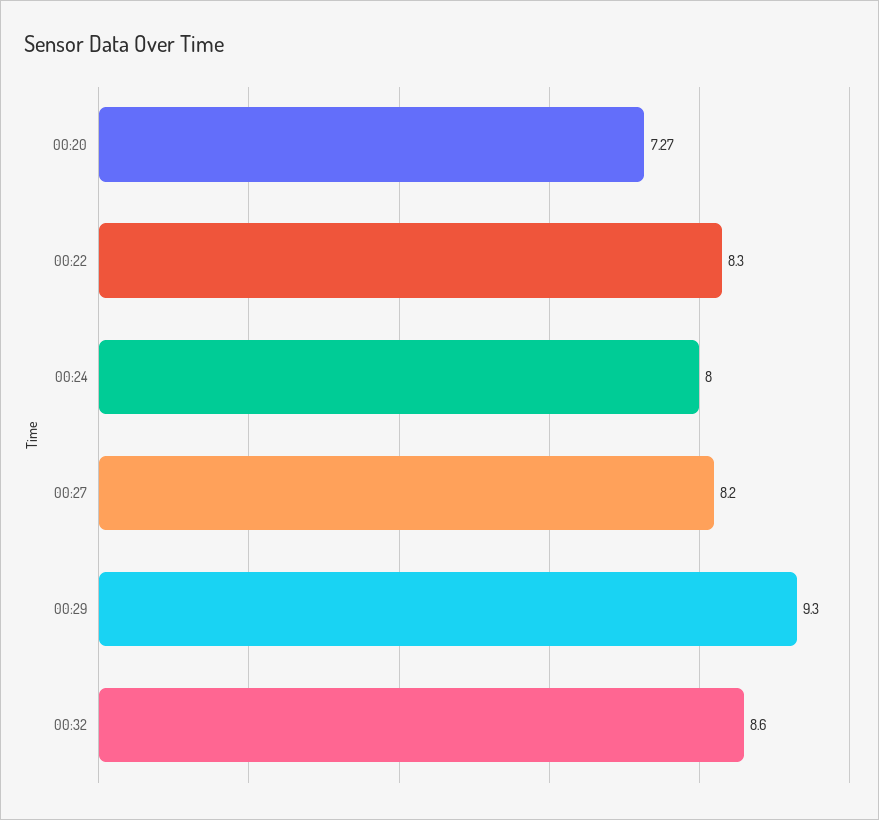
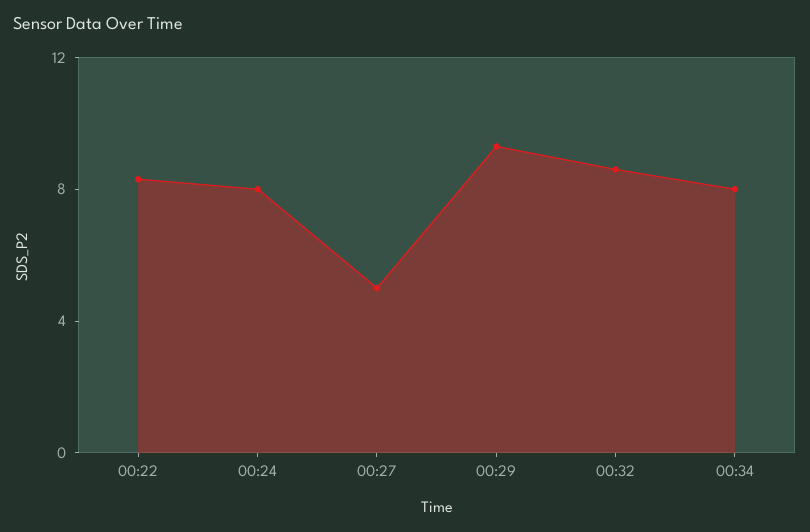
00:20: 7.27 -> none
00:27: 8.2 -> 5
00:34: none -> 8

